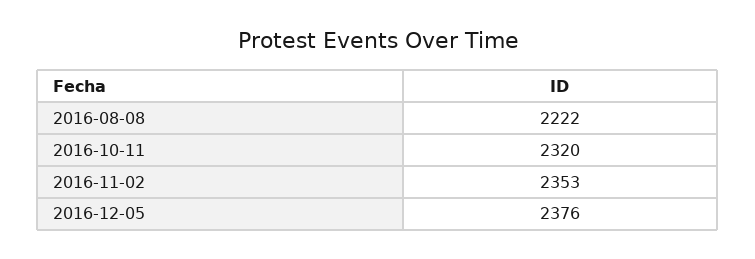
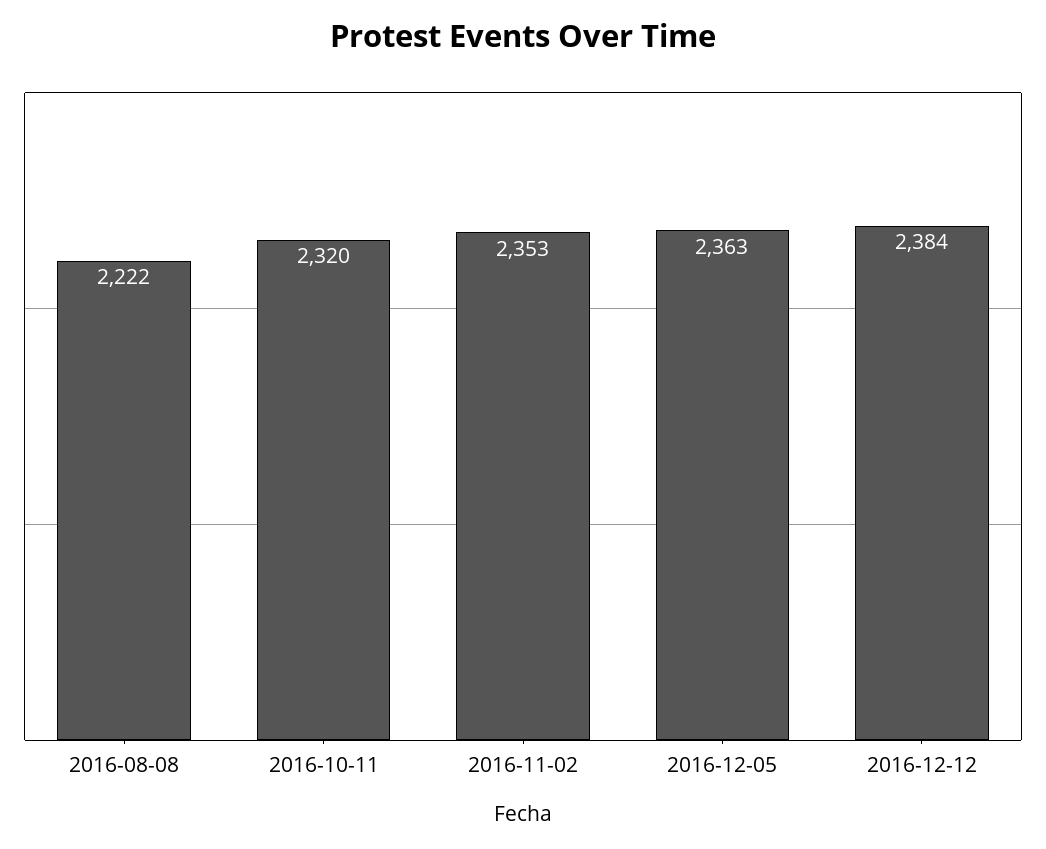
2016-12-05: 2376 -> 2363
2016-12-12: none -> 2384

